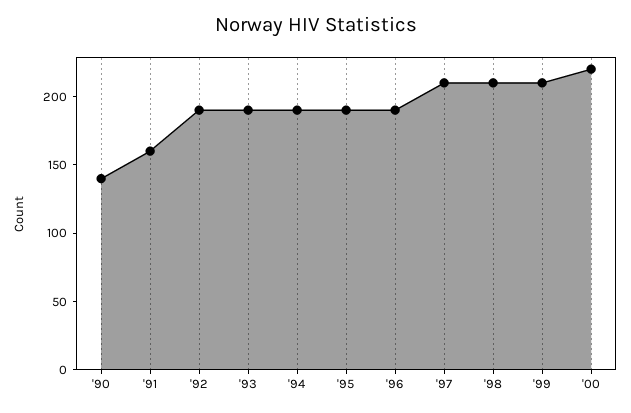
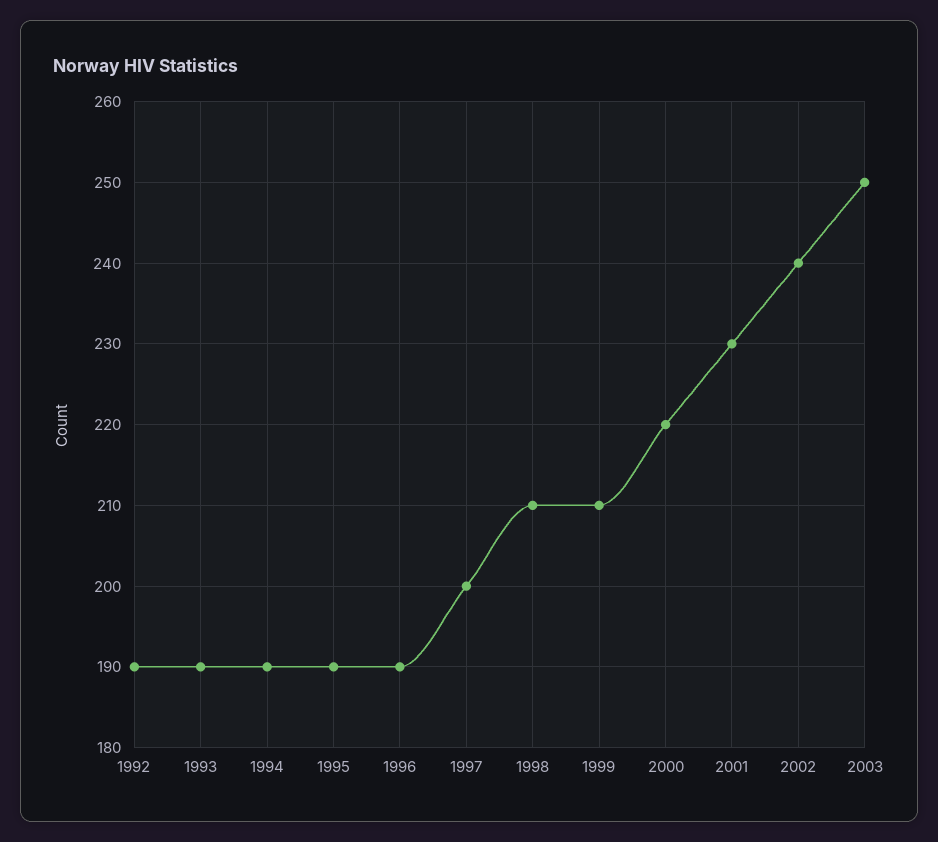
'90: 140 -> none
'91: 160 -> none
'97: 210 -> 200
2001: none -> 230
2002: none -> 240
2003: none -> 250

